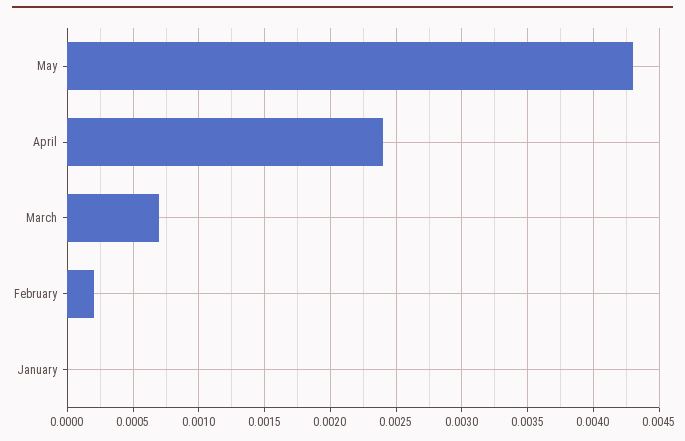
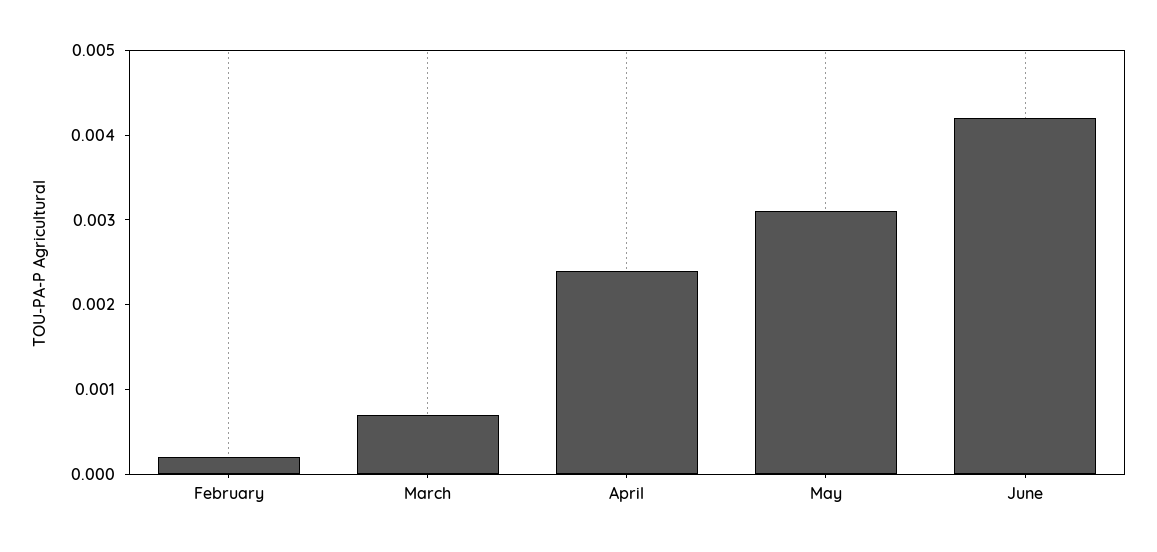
May: 0.0043 -> 0.0031
January: 0 -> none
June: none -> 0.0042

